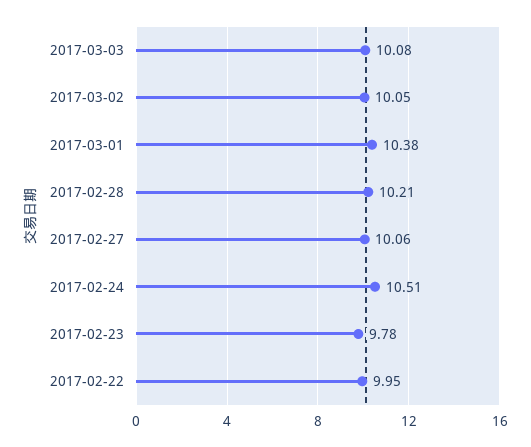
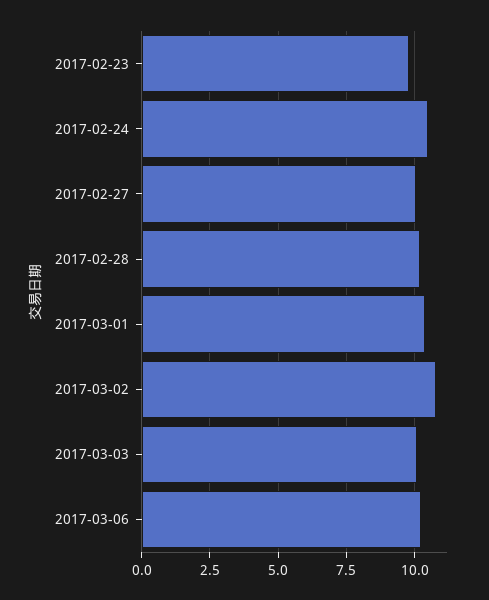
2017-03-02: 10.05 -> 10.75
2017-02-22: 9.95 -> none
2017-03-06: none -> 10.25

